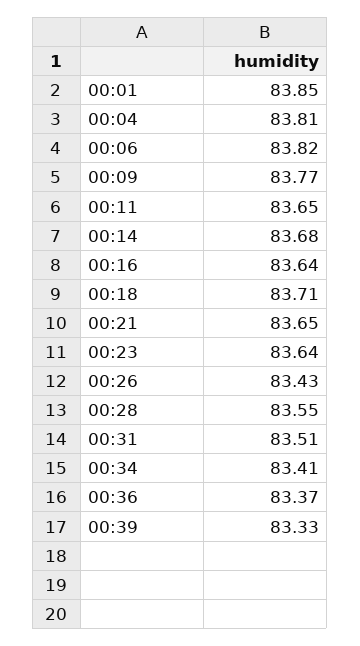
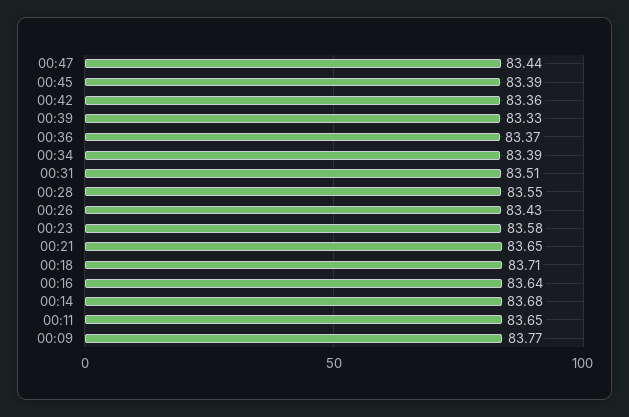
00:01: 83.85 -> none
00:04: 83.81 -> none
00:06: 83.82 -> none
00:23: 83.64 -> 83.58
00:34: 83.41 -> 83.39
00:47: none -> 83.44
00:45: none -> 83.39
00:42: none -> 83.36

